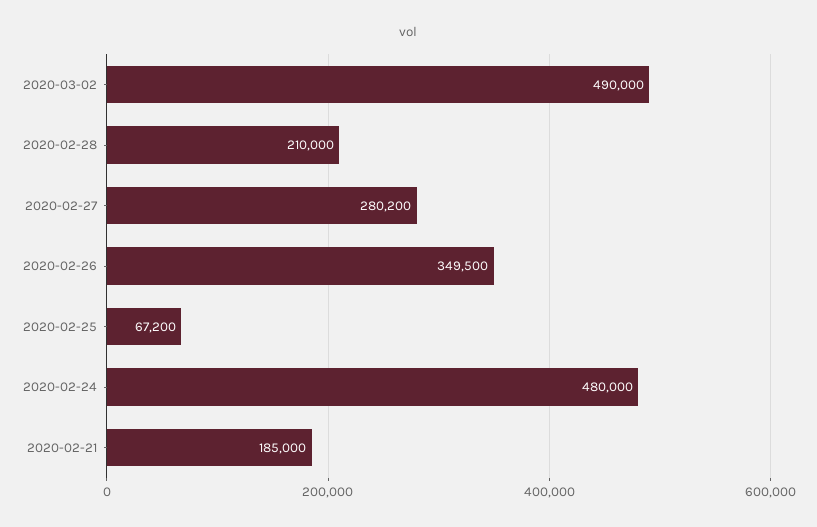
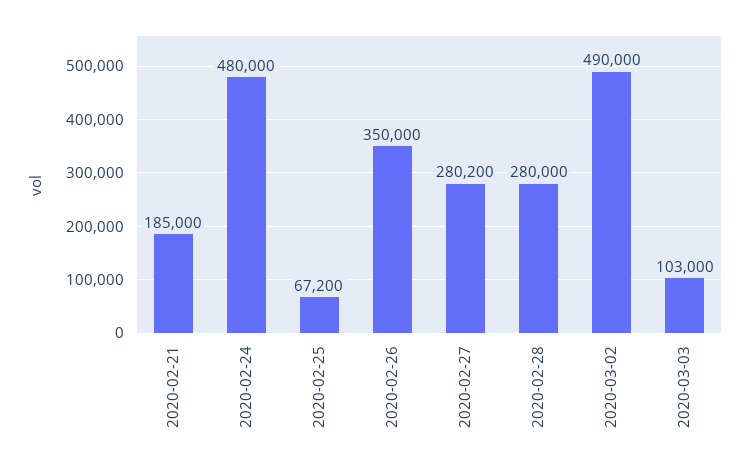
2020-02-28: 210000 -> 280000
2020-02-26: 349500 -> 350000
2020-03-03: none -> 103000

